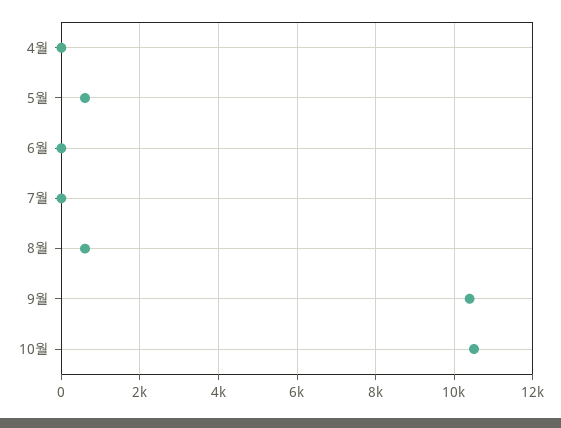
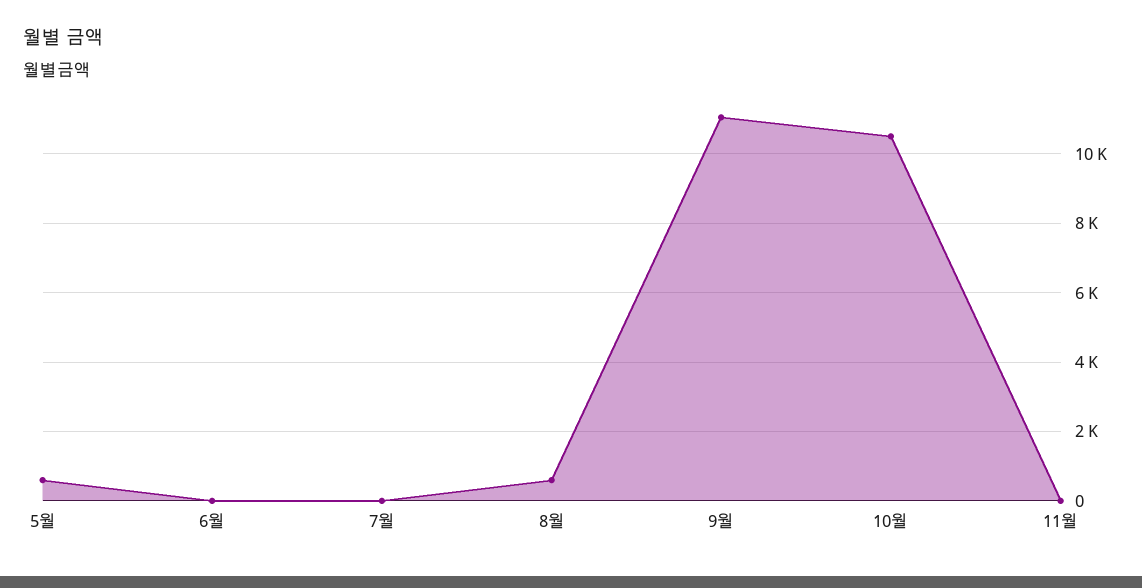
4월: 0 -> none
9월: 10400 -> 11000
11월: none -> 0

